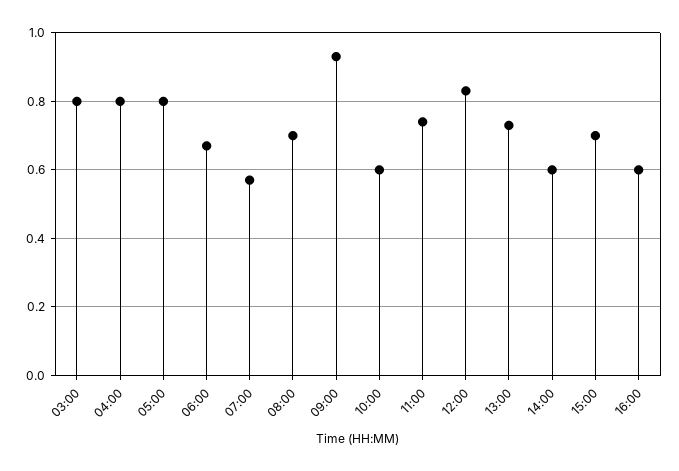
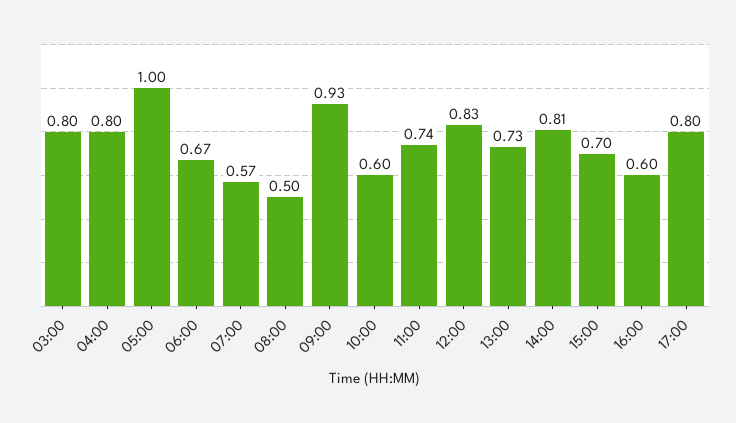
05:00: 0.8 -> 1
08:00: 0.7 -> 0.5
14:00: 0.6 -> 0.81
17:00: none -> 0.8

